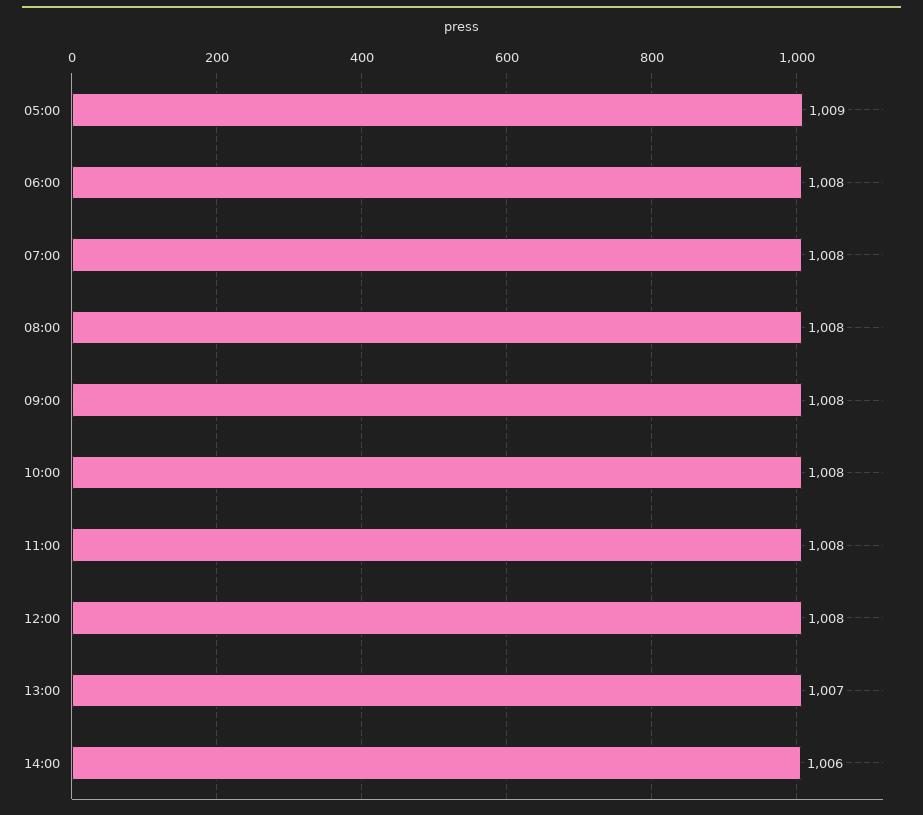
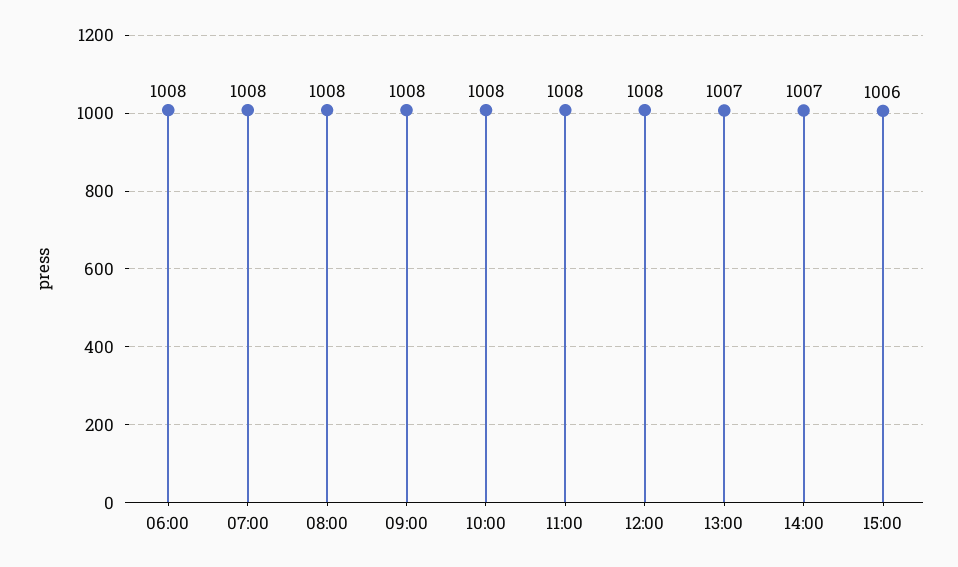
05:00: 1009 -> none
14:00: 1006 -> 1007
15:00: none -> 1006

